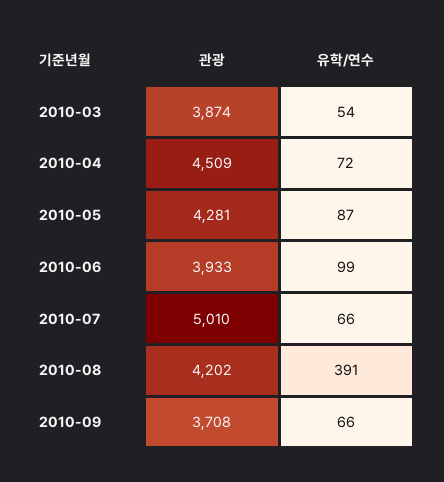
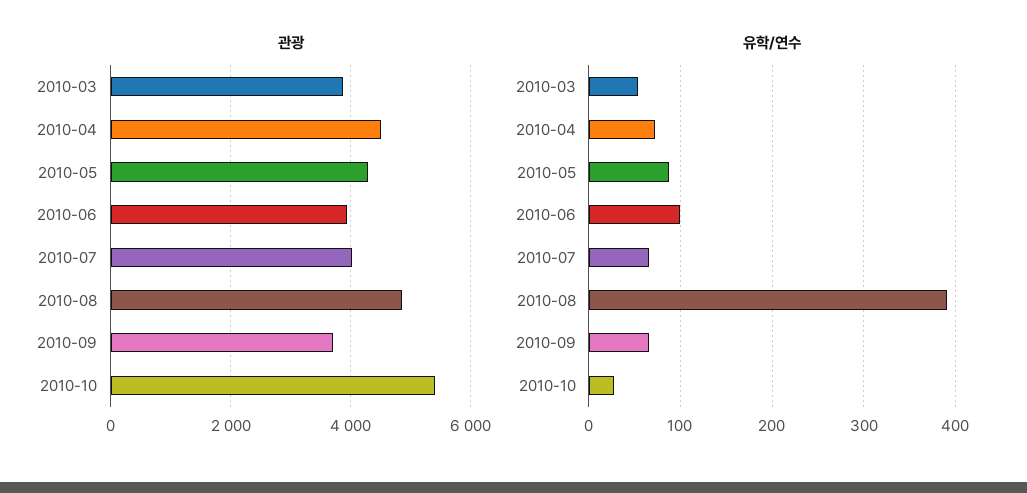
관광, 2010-07: 5010 -> 4000
관광, 2010-08: 4202 -> 4800
관광, 2010-10: none -> 5400
유학/연수, 2010-10: none -> 30

